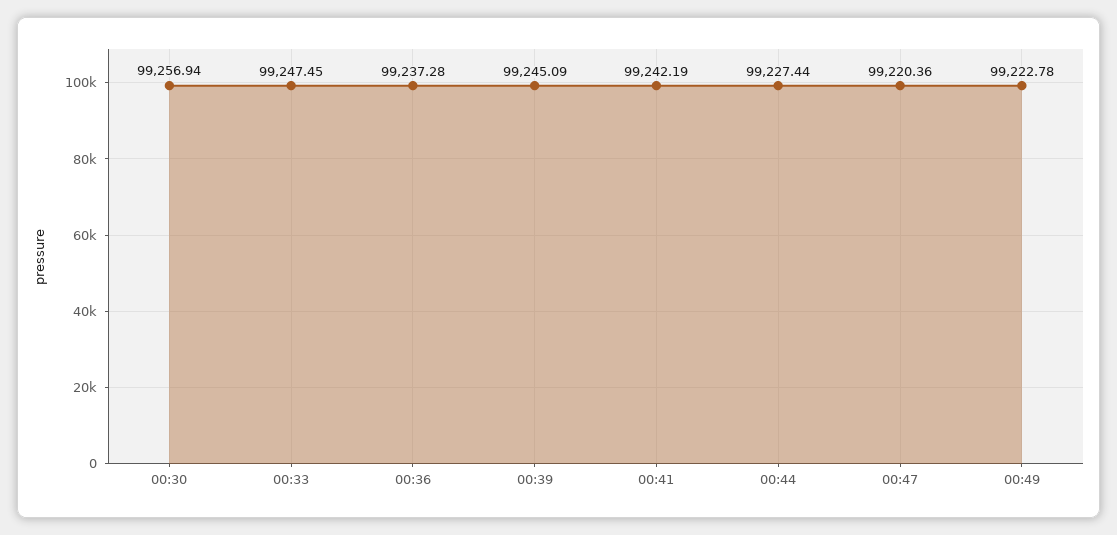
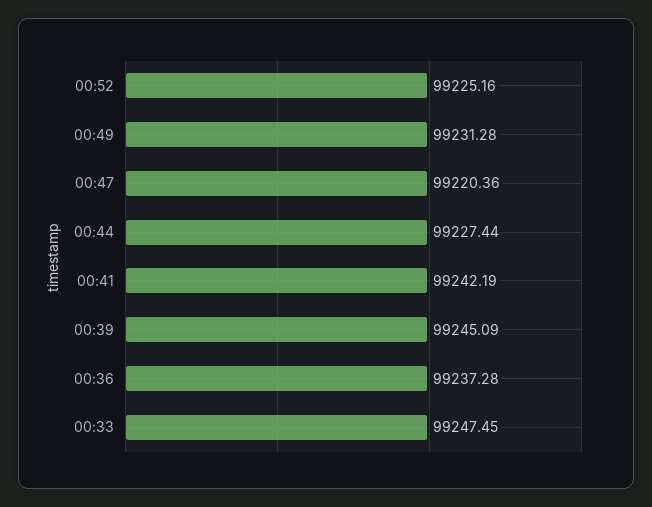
00:30: 99256.94 -> none
00:49: 99222.78 -> 99231.28
00:52: none -> 99225.16

